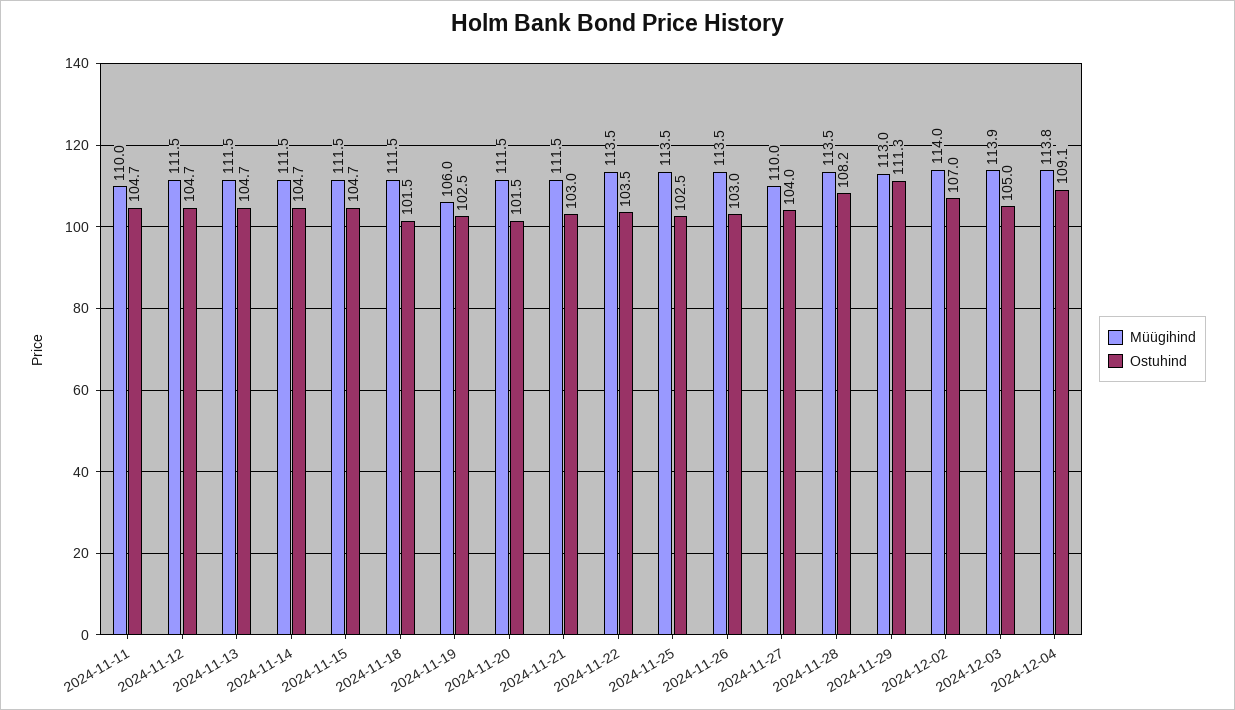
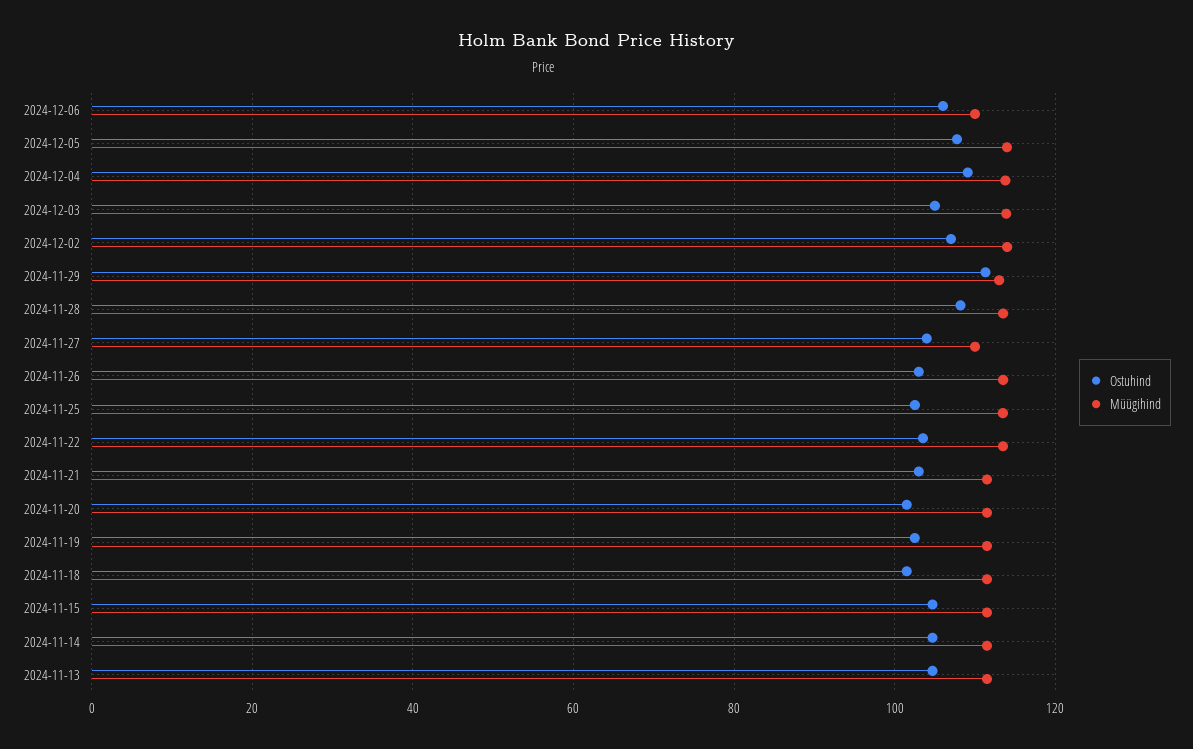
Müügihind, 2024-11-11: 110 -> none
Ostuhind, 2024-11-11: 104.7 -> none
Müügihind, 2024-11-12: 111.5 -> none
Ostuhind, 2024-11-12: 104.7 -> none
Müügihind, 2024-11-19: 106 -> 112
Ostuhind, 2024-12-06: none -> 106
Müügihind, 2024-12-06: none -> 110
Ostuhind, 2024-12-05: none -> 108
Müügihind, 2024-12-05: none -> 114

